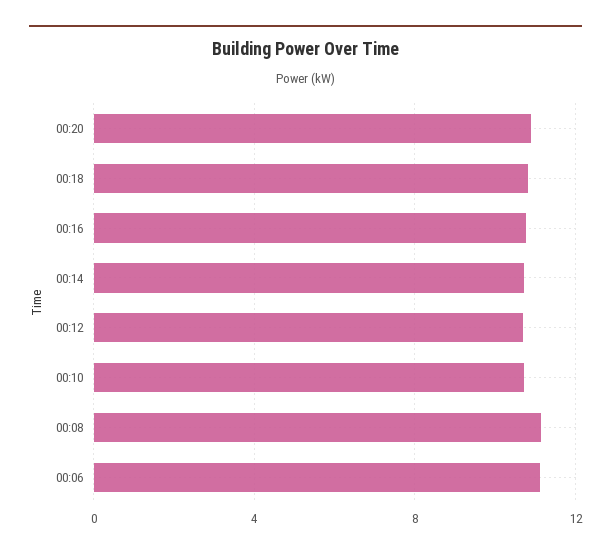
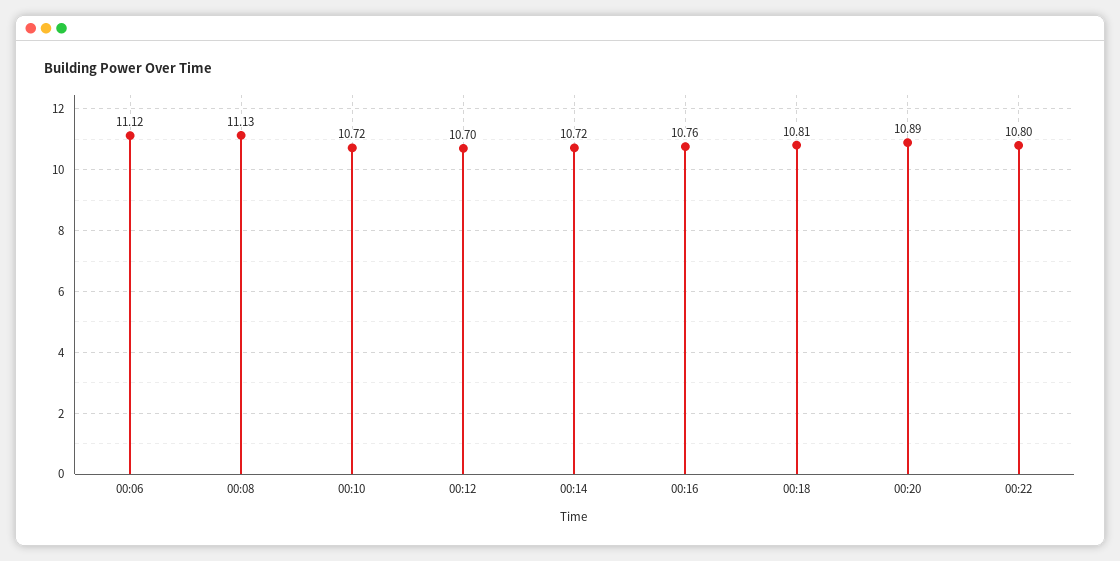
00:22: none -> 10.8

